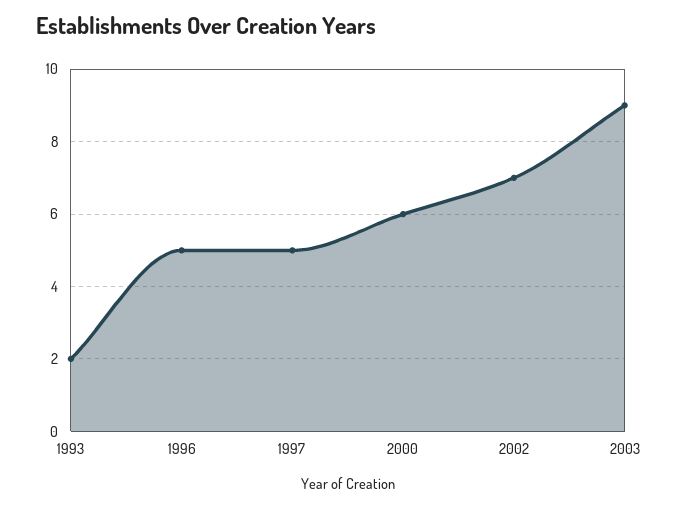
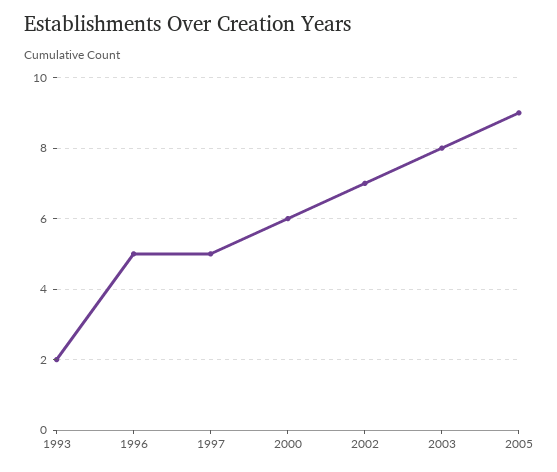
2003: 9 -> 8
2005: none -> 9

